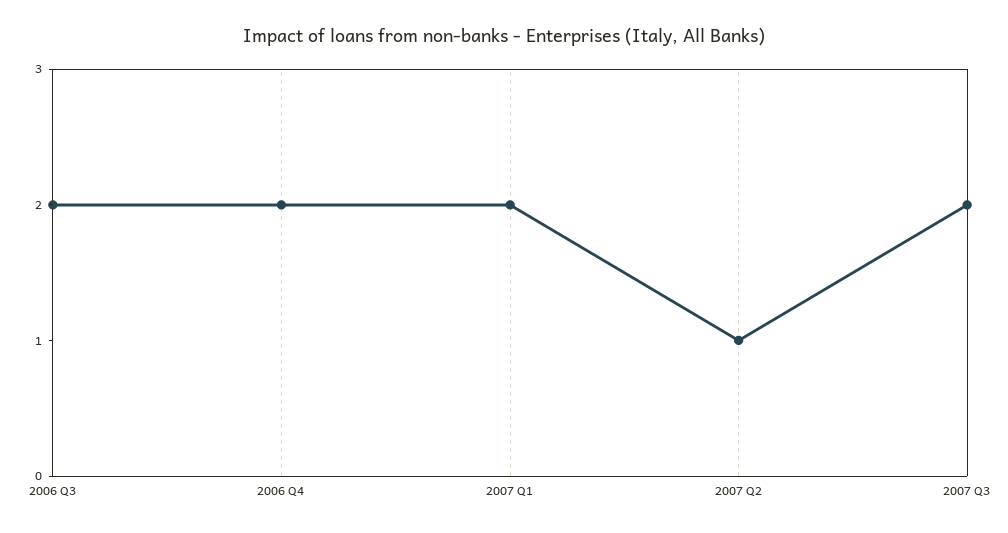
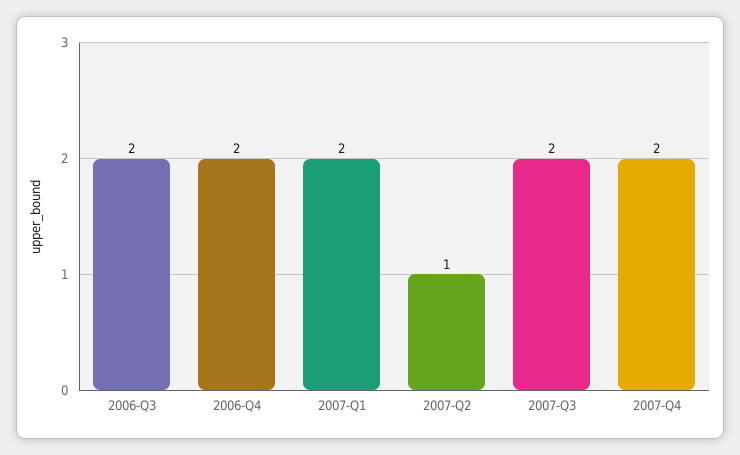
2007-Q4: none -> 2

